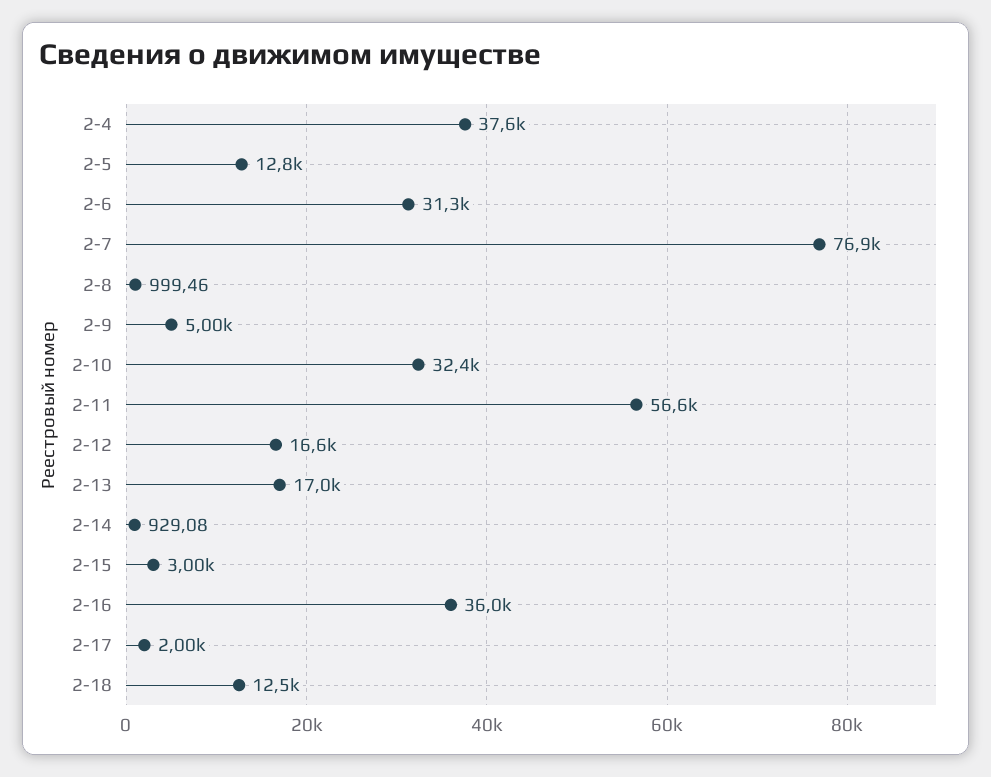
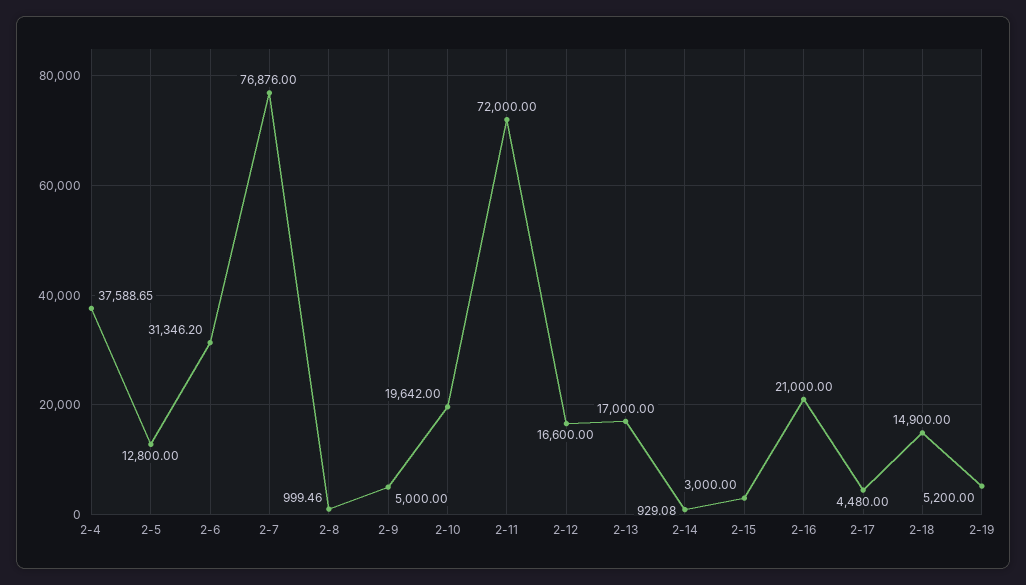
2-10: 32400 -> 19642
2-11: 56600 -> 72000
2-16: 36000 -> 21000
2-17: 2000 -> 4480
2-18: 12500 -> 14900
2-19: none -> 5200

